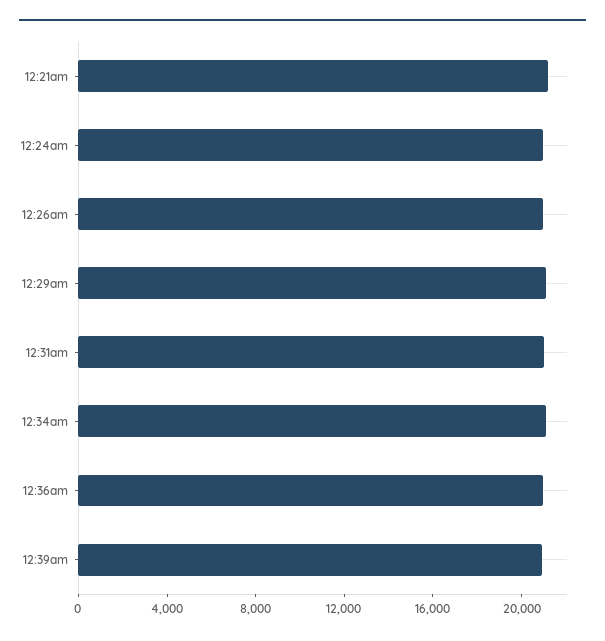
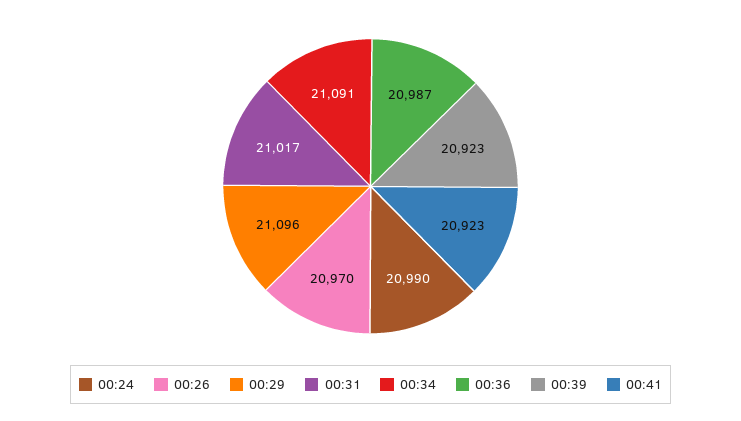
12:21am: 21000 -> none
00:41: none -> 20923

